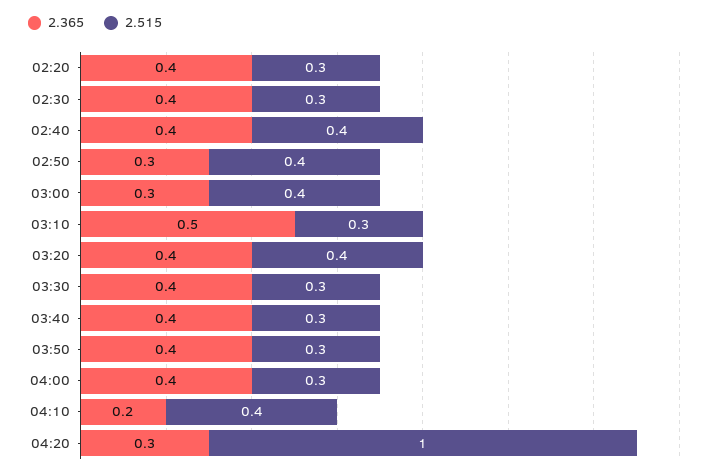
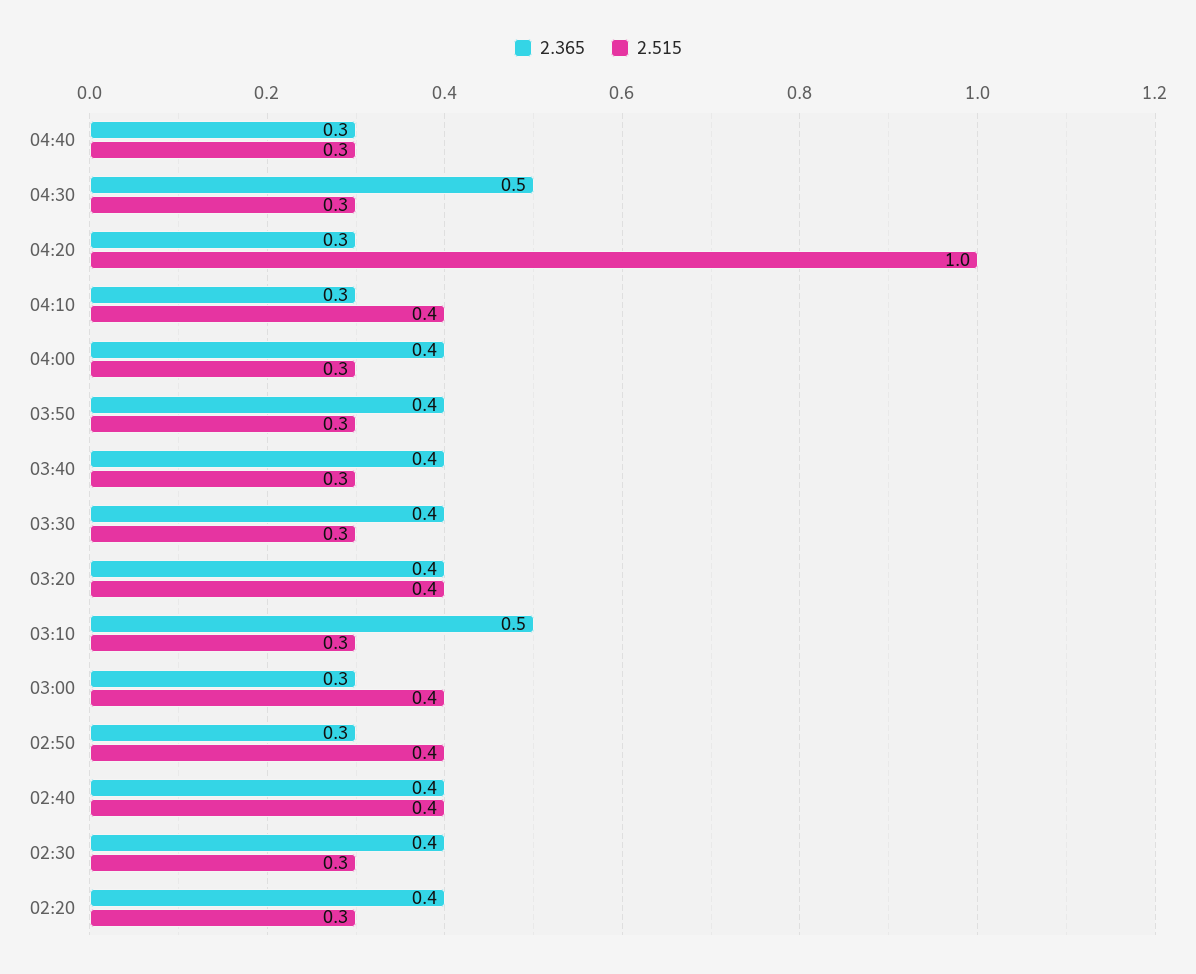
2.365, 04:10: 0.2 -> 0.3
2.365, 04:40: none -> 0.3
2.515, 04:40: none -> 0.3
2.365, 04:30: none -> 0.5
2.515, 04:30: none -> 0.3

